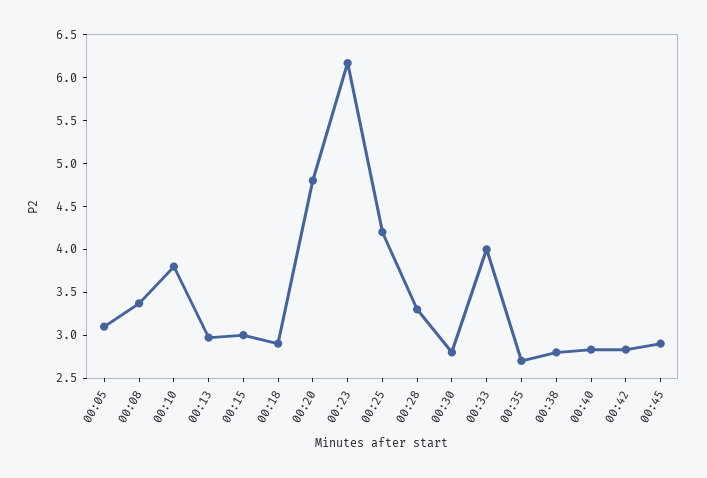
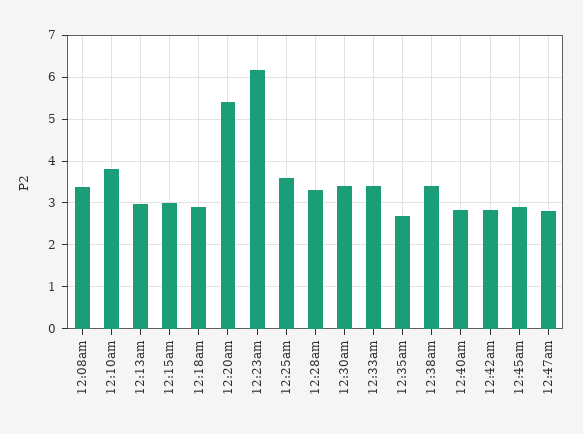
00:05: 3.1 -> none
00:20: 4.8 -> 5.4
00:25: 4.2 -> 3.6
00:30: 2.8 -> 3.4
00:33: 4 -> 3.4
00:38: 2.8 -> 3.4
12:47am: none -> 2.8

